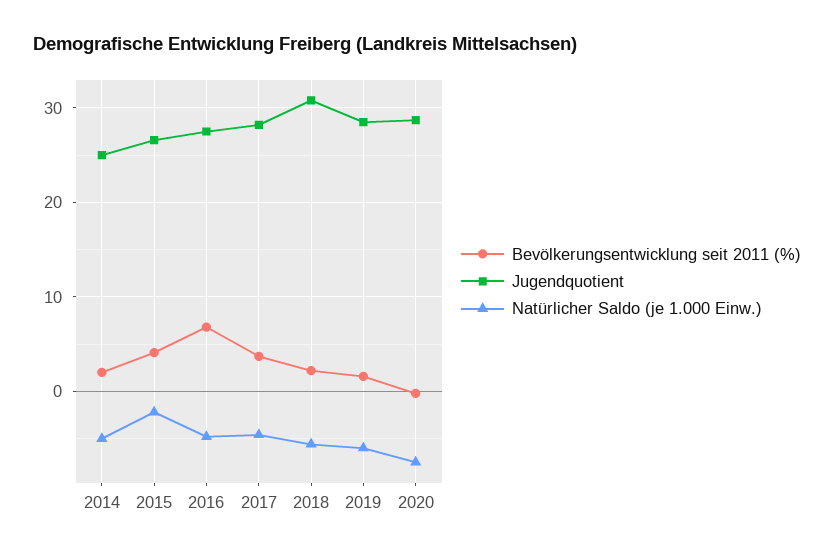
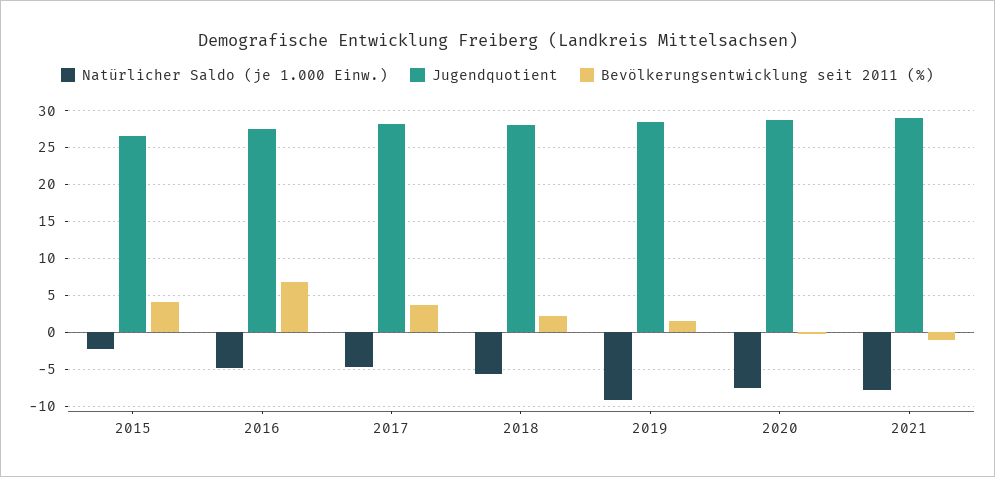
Bevölkerungsentwicklung seit 2011 (%), 2014: 2 -> none
Jugendquotient, 2014: 25 -> none
Natürlicher Saldo (je 1.000 Einw.), 2014: -5 -> none
Jugendquotient, 2018: 31 -> 28
Natürlicher Saldo (je 1.000 Einw.), 2019: -6 -> -9
Natürlicher Saldo (je 1.000 Einw.), 2021: none -> -8
Jugendquotient, 2021: none -> 29
Bevölkerungsentwicklung seit 2011 (%), 2021: none -> -1

